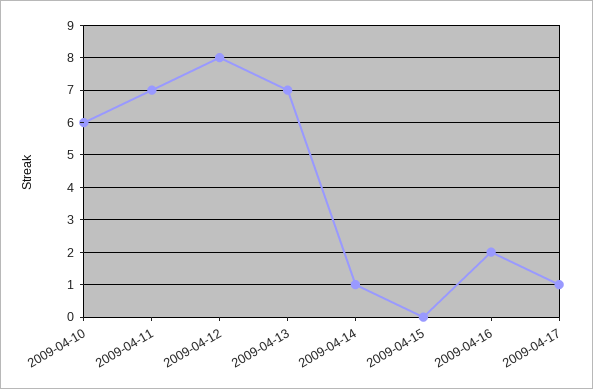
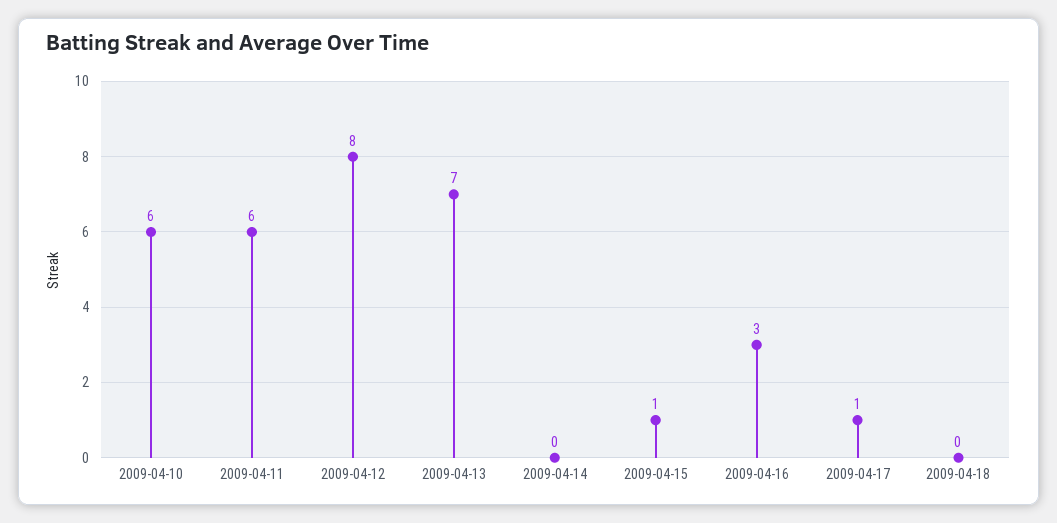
2009-04-11: 7 -> 6
2009-04-14: 1 -> 0
2009-04-15: 0 -> 1
2009-04-16: 2 -> 3
2009-04-18: none -> 0

